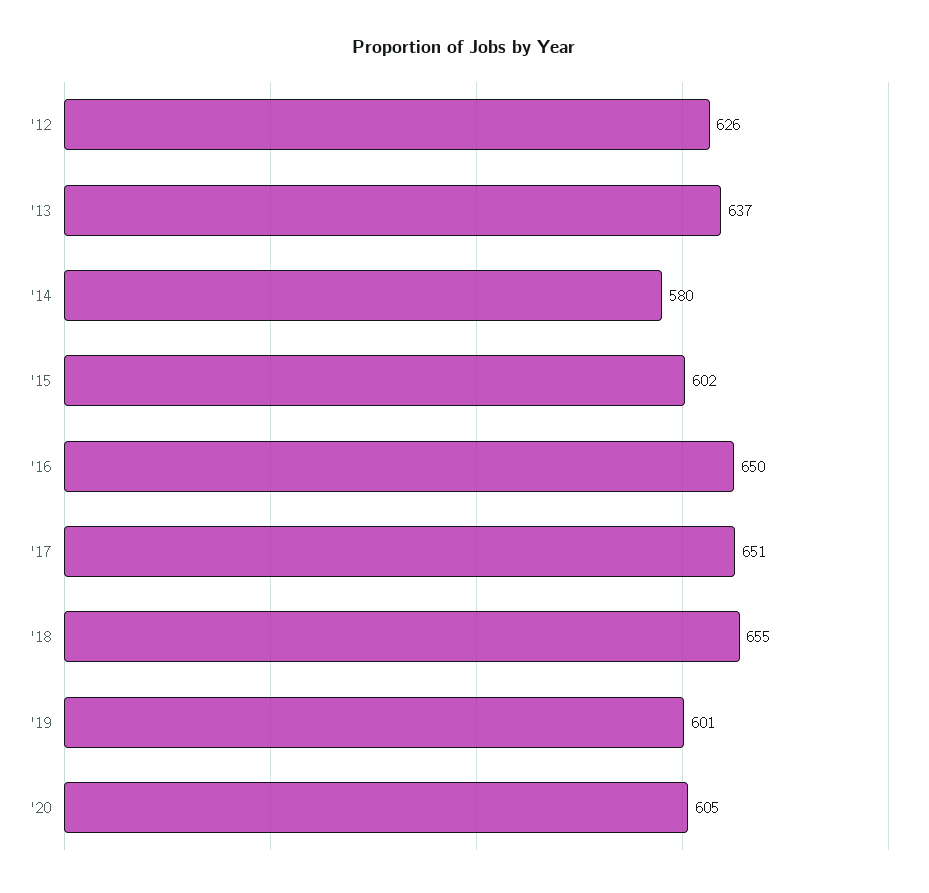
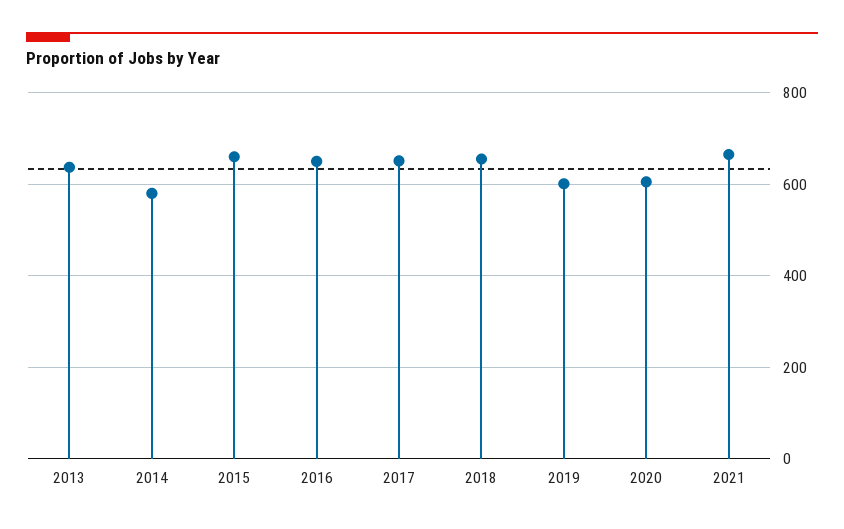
'12: 626 -> none
'15: 602 -> 660
2021: none -> 660

